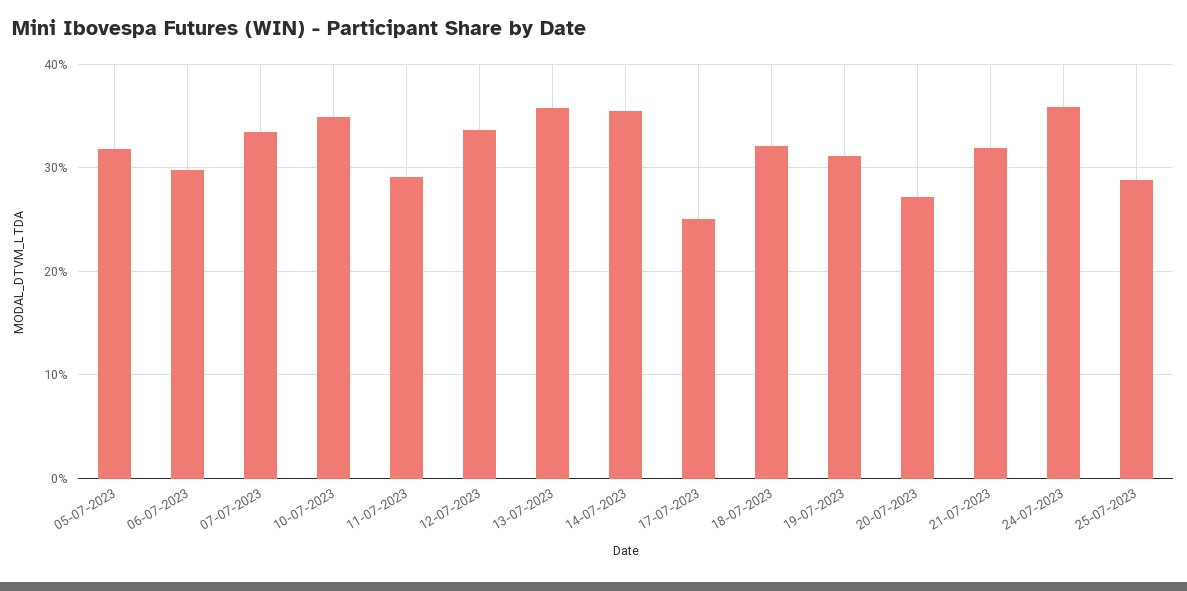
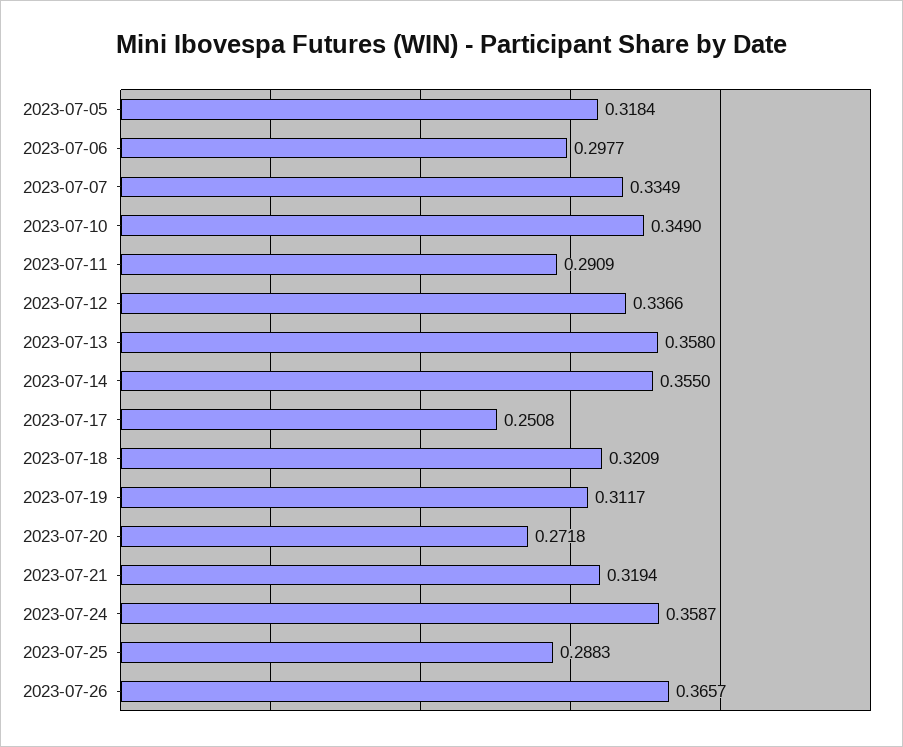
2023-07-26: none -> 0.3657

